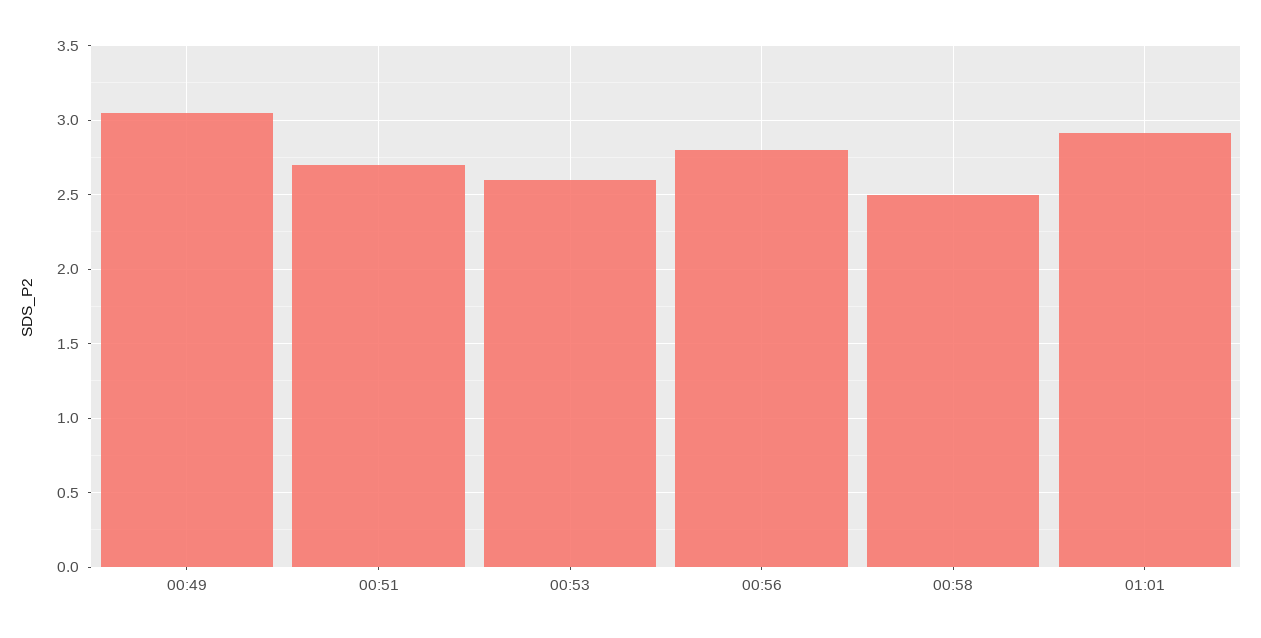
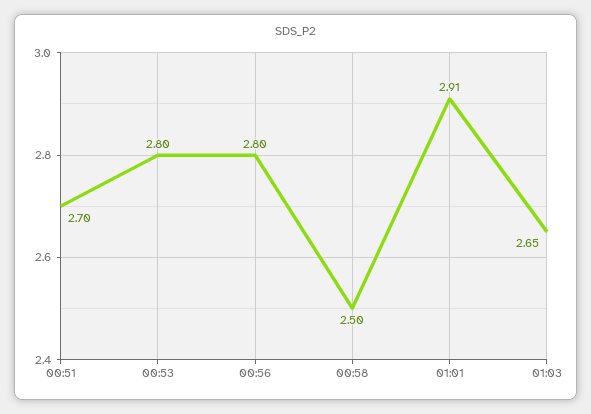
00:49: 3.05 -> none
00:53: 2.6 -> 2.8
01:03: none -> 2.65

